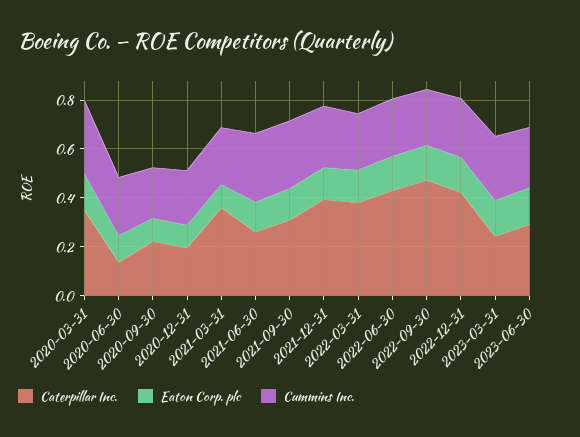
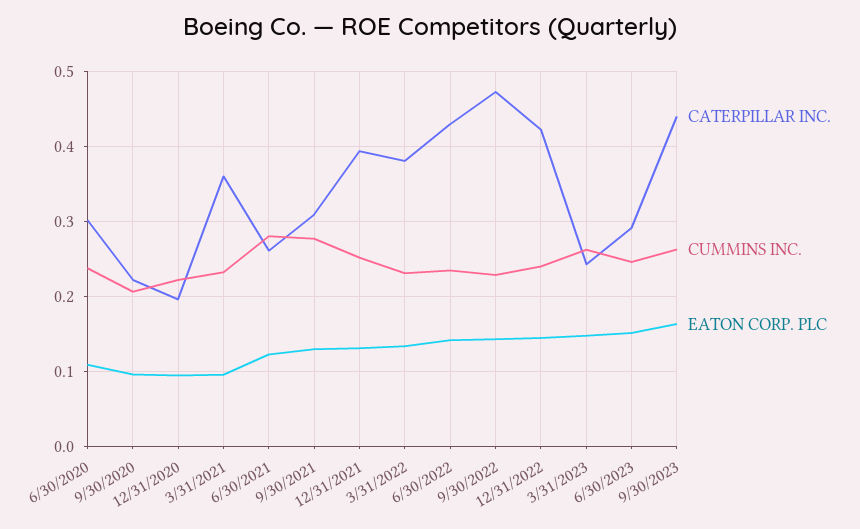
Caterpillar Inc., 2020-03-31: 0.35 -> none
Eaton Corp. plc, 2020-03-31: 0.15 -> none
Cummins Inc., 2020-03-31: 0.3 -> none
Caterpillar Inc., 2020-06-30: 0.15 -> 0.3
Caterpillar Inc., 9/30/2023: none -> 0.44
Cummins Inc., 9/30/2023: none -> 0.26
Eaton Corp. plc, 9/30/2023: none -> 0.16

